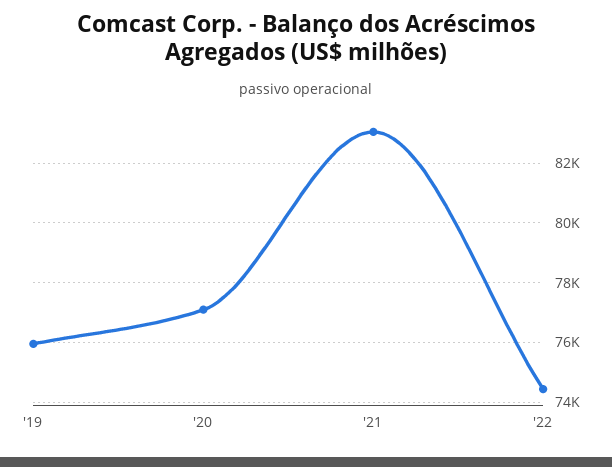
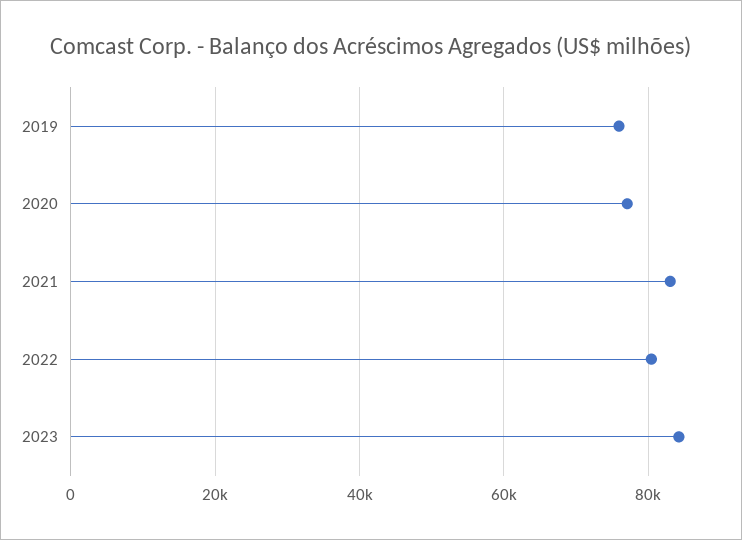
'22: 74500 -> 80000
2023: none -> 84000

